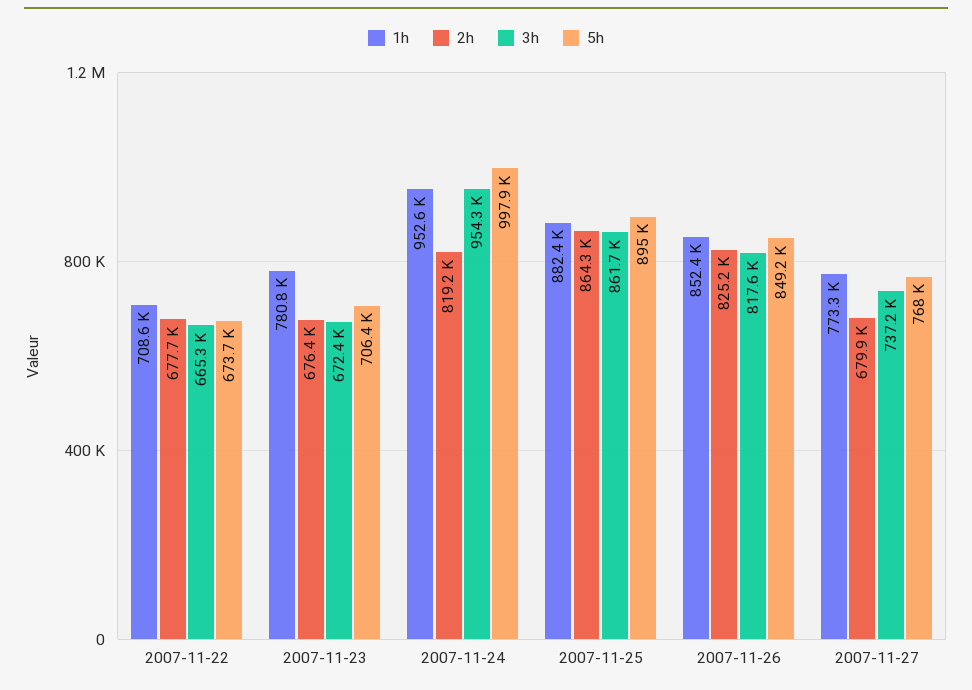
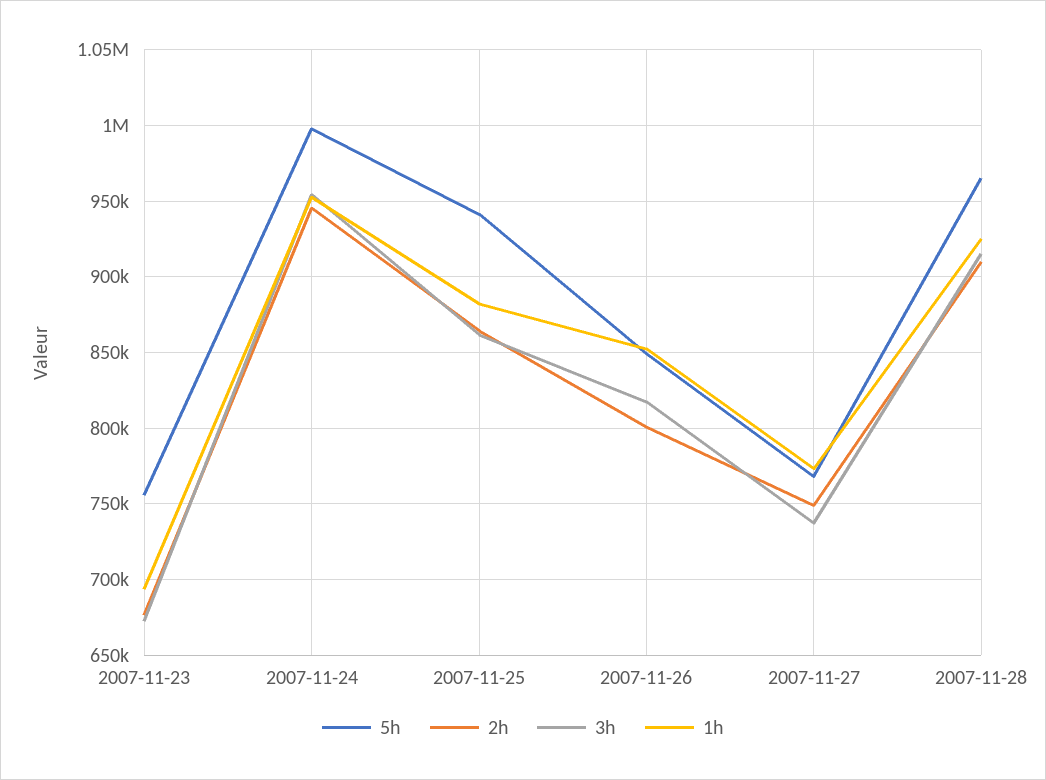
1h, 2007-11-22: 708600 -> none
2h, 2007-11-22: 677700 -> none
3h, 2007-11-22: 665300 -> none
5h, 2007-11-22: 673700 -> none
1h, 2007-11-23: 780800 -> 695000
5h, 2007-11-23: 706400 -> 755000
2h, 2007-11-24: 819200 -> 945000
5h, 2007-11-25: 895000 -> 940000
2h, 2007-11-26: 825200 -> 800000
2h, 2007-11-27: 679900 -> 750000
5h, 2007-11-28: none -> 965000
2h, 2007-11-28: none -> 910000
3h, 2007-11-28: none -> 915000
1h, 2007-11-28: none -> 925000

